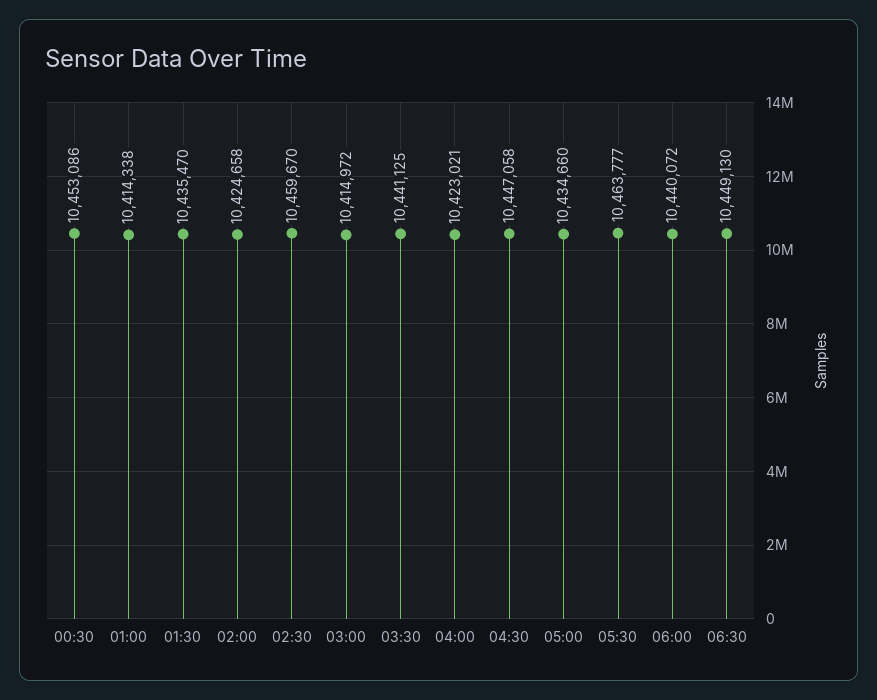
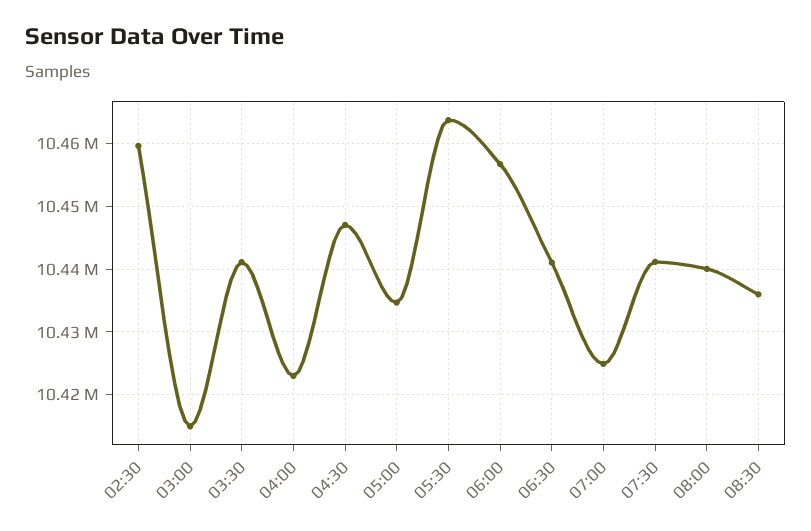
00:30: 10453086 -> none
01:00: 10414338 -> none
01:30: 10435470 -> none
02:00: 10424658 -> none
06:00: 10440072 -> 10457000
06:30: 10449130 -> 10441000
07:00: none -> 10425000
07:30: none -> 10441000
08:00: none -> 10440000
08:30: none -> 10436000

